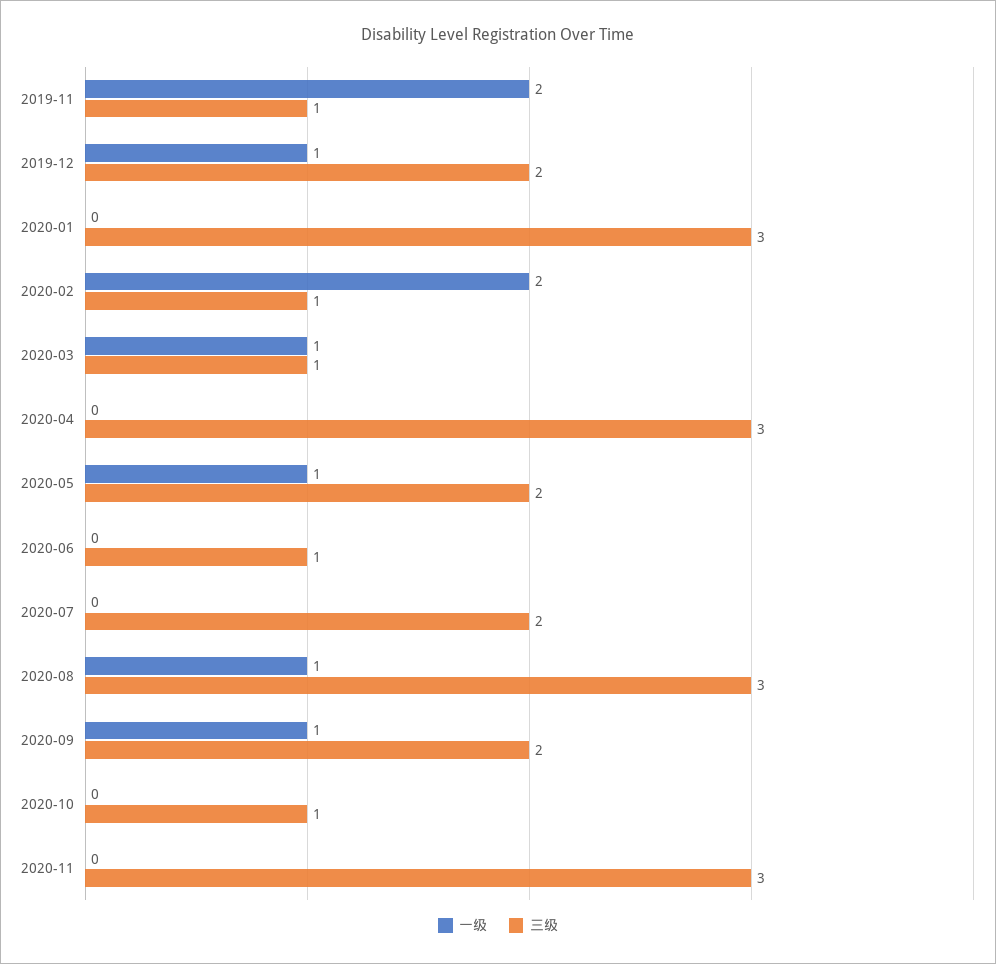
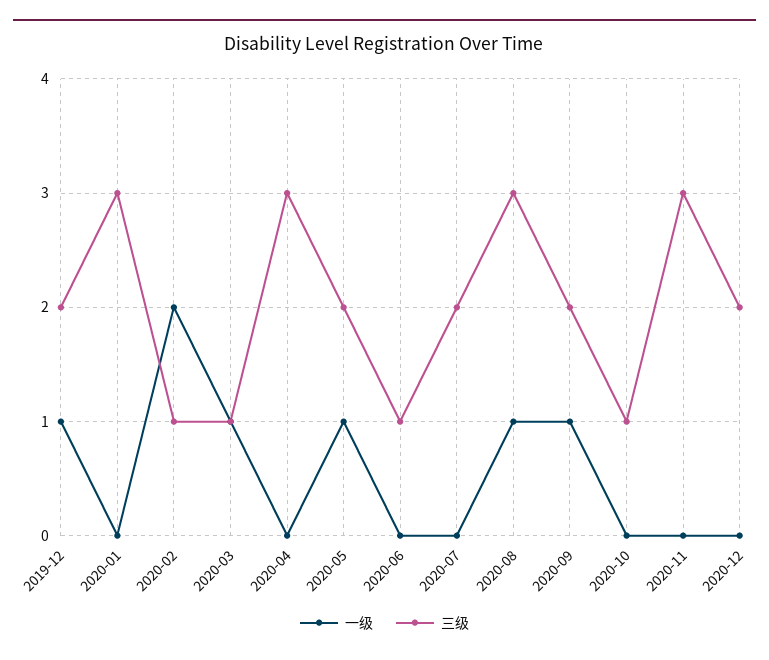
一级, 2019-11: 2 -> none
三级, 2019-11: 1 -> none
一级, 2020-12: none -> 0
三级, 2020-12: none -> 2

